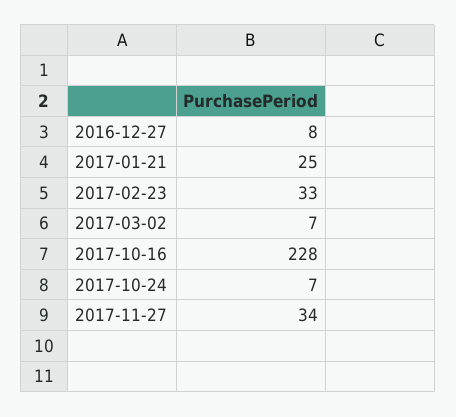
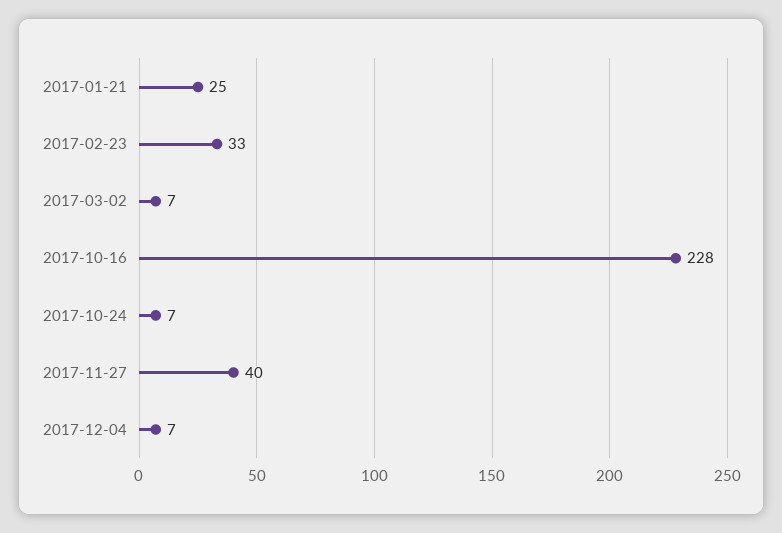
2016-12-27: 8 -> none
2017-11-27: 34 -> 40
2017-12-04: none -> 7

